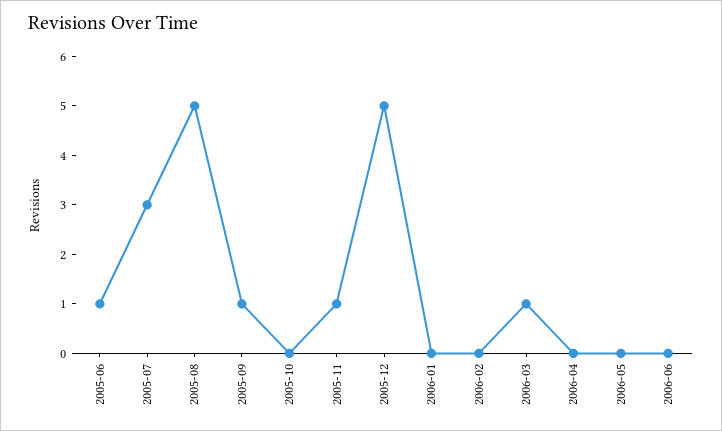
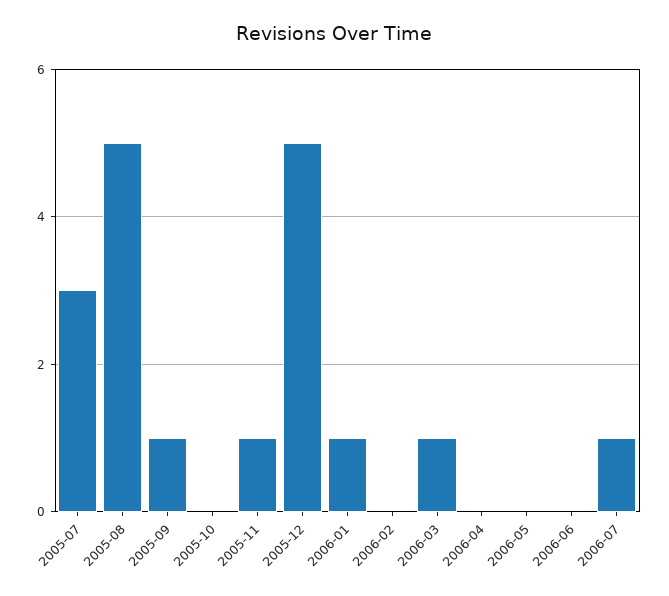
2005-06: 1 -> none
2006-01: 0 -> 1
2006-07: none -> 1

